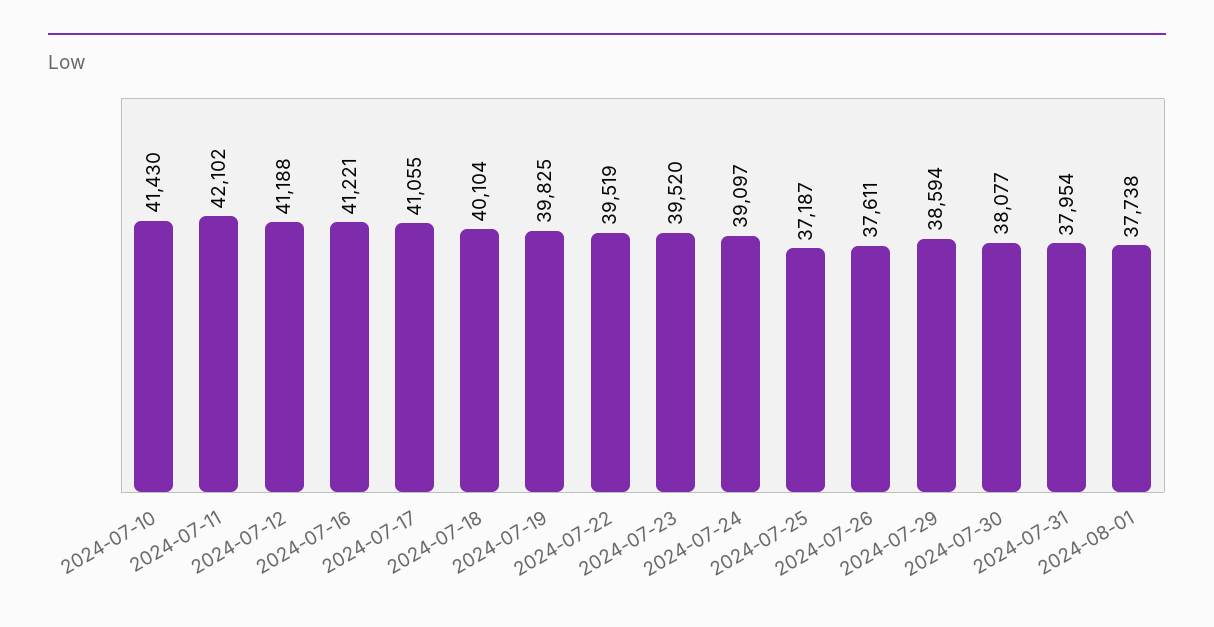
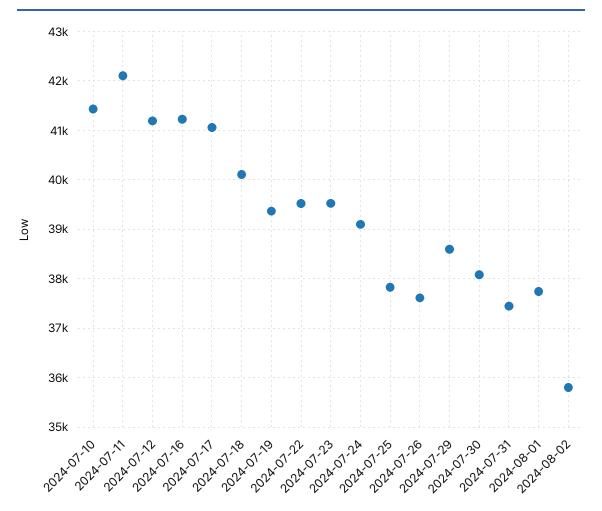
2024-07-19: 39825 -> 39400
2024-07-25: 37187 -> 37800
2024-07-31: 37954 -> 37400
2024-08-02: none -> 35800

